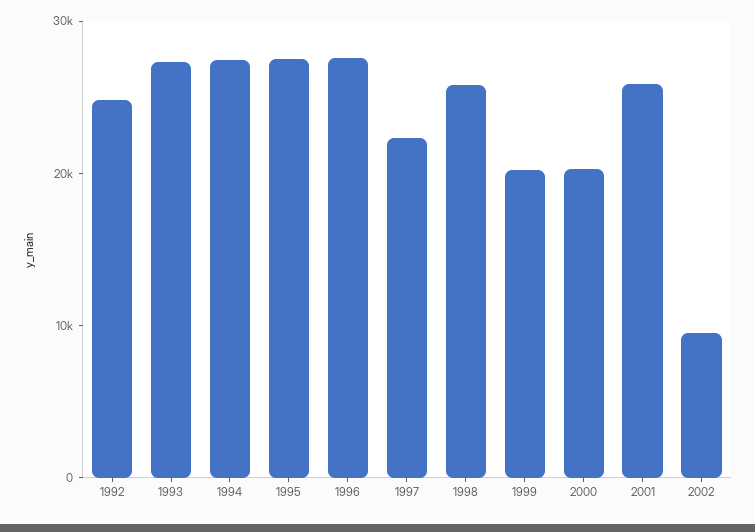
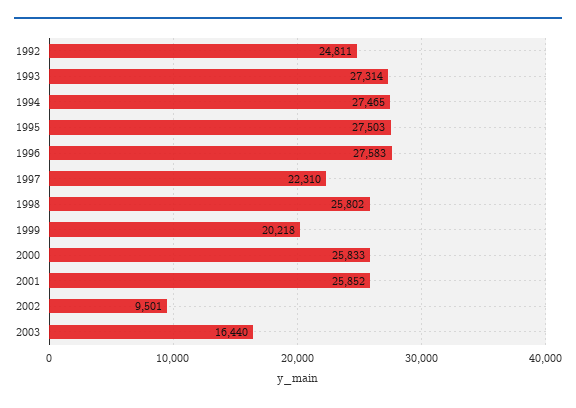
2000: 20000 -> 25833
2003: none -> 16440

